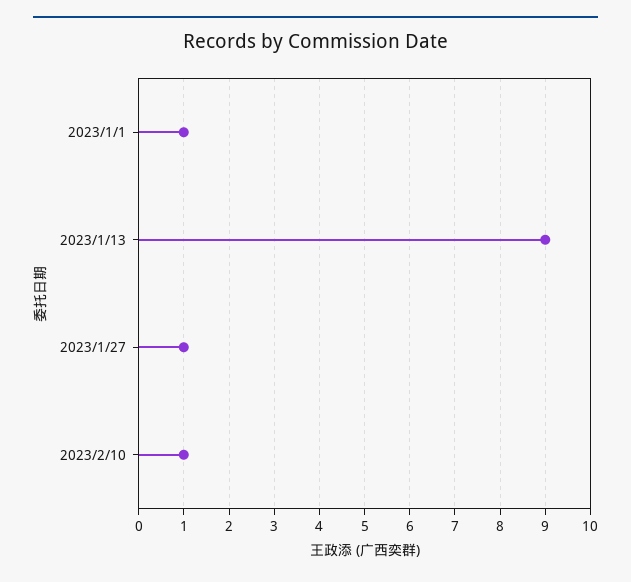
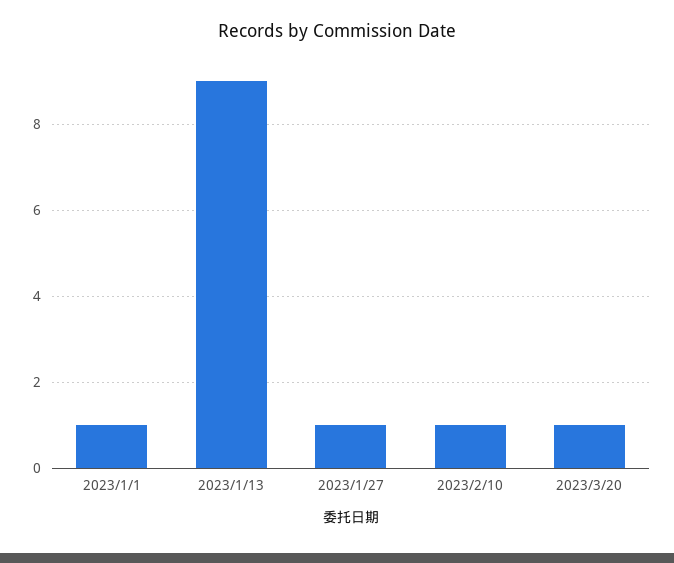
2023/3/20: none -> 1

